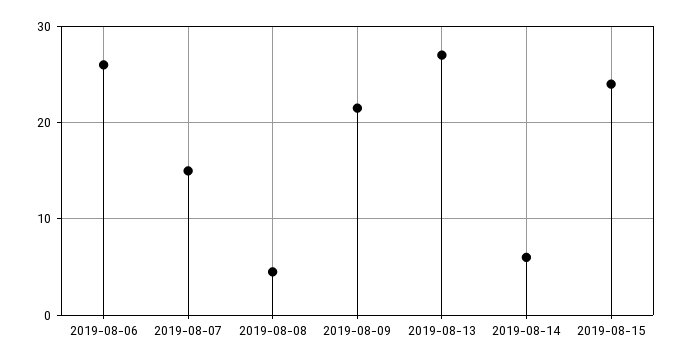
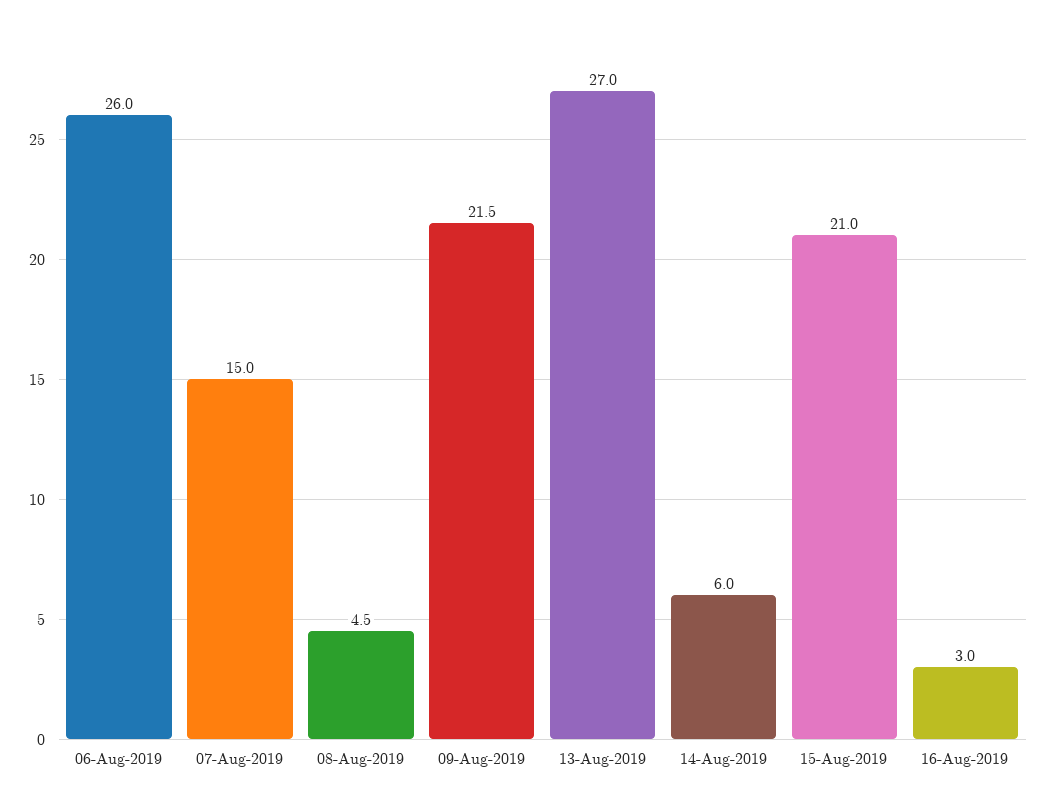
2019-08-15: 24 -> 21
16-Aug-2019: none -> 3

